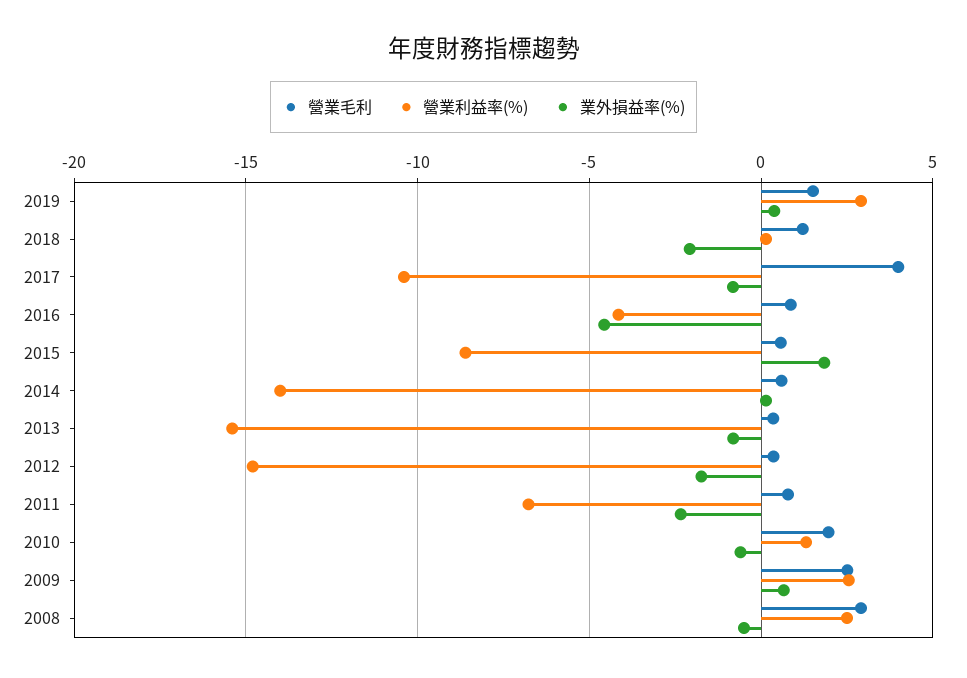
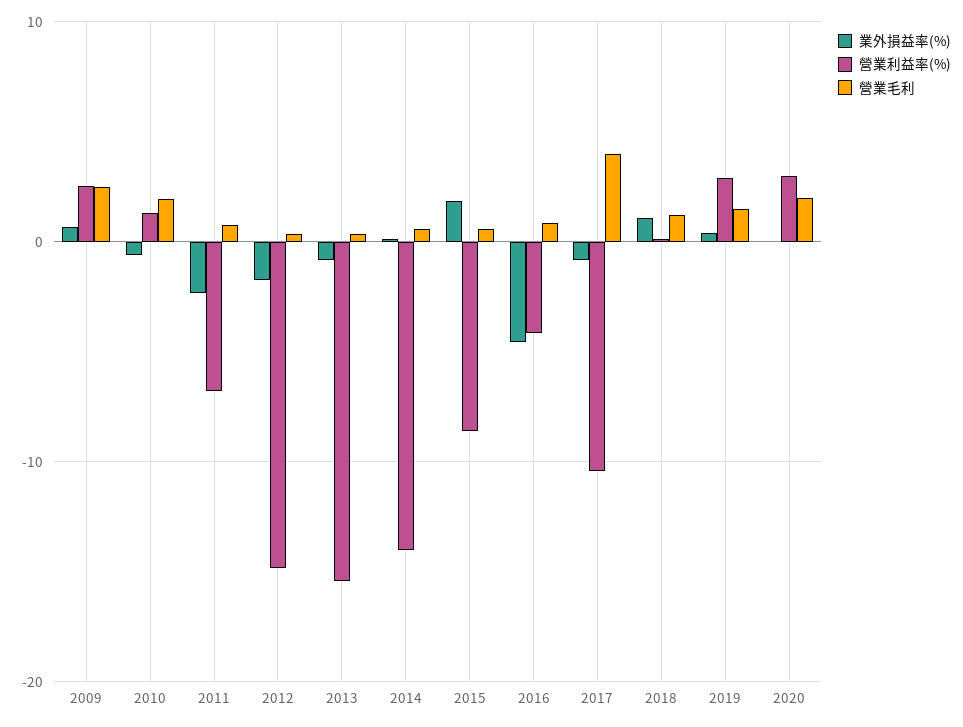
業外損益率(%), 2018: -2 -> 1
營業毛利, 2008: 3 -> none
營業利益率(%), 2008: 2.5 -> none
業外損益率(%), 2008: -0.5 -> none
業外損益率(%), 2020: none -> 0
營業利益率(%), 2020: none -> 3
營業毛利, 2020: none -> 2

